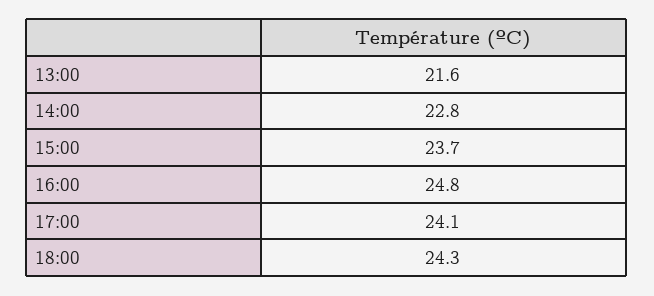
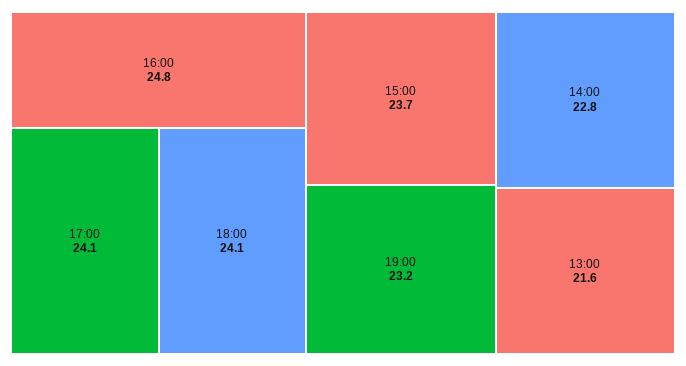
18:00: 24.3 -> 24.1
19:00: none -> 23.2

